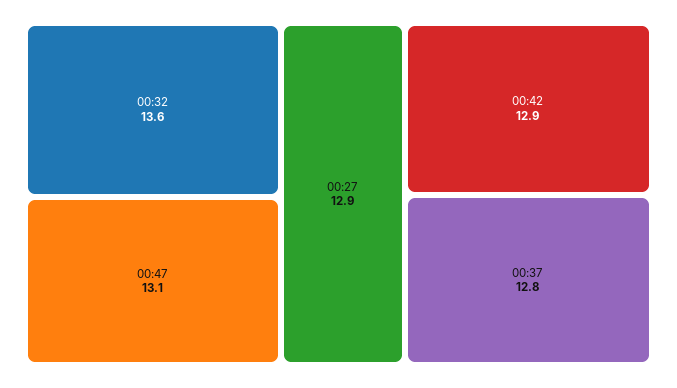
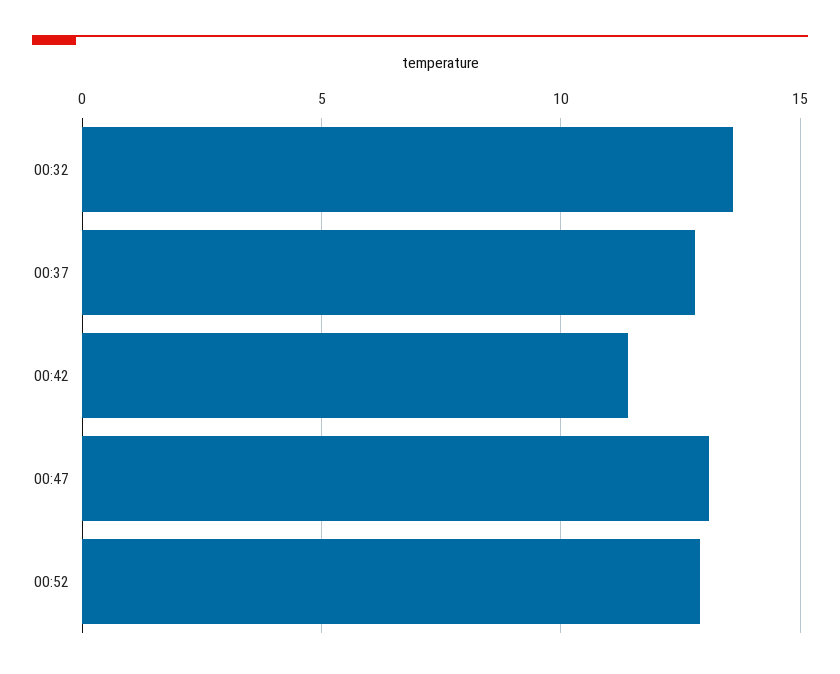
00:27: 12.9 -> none
00:42: 12.9 -> 11.5
00:52: none -> 13

